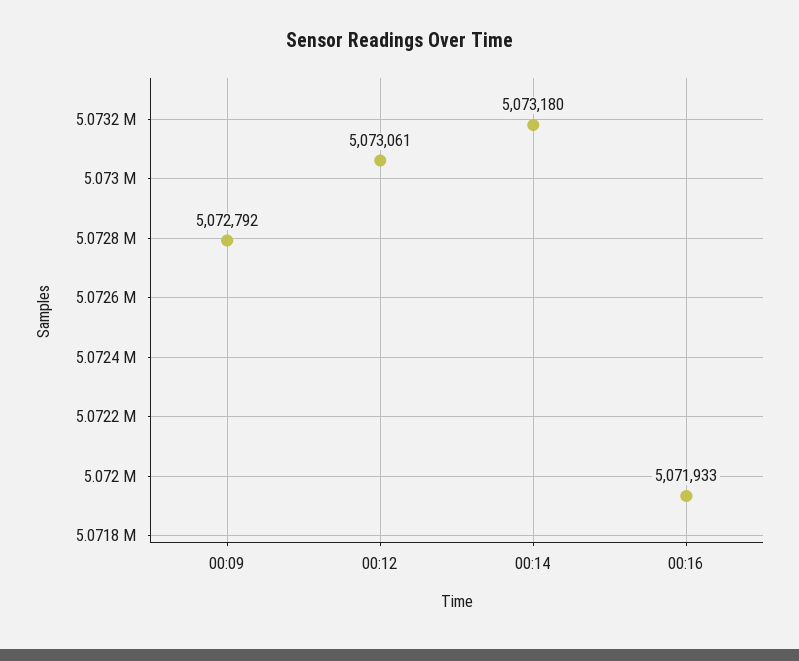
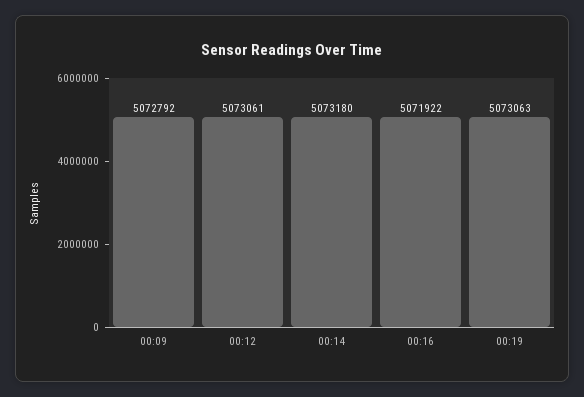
00:16: 5071933 -> 5071922
00:19: none -> 5073063

